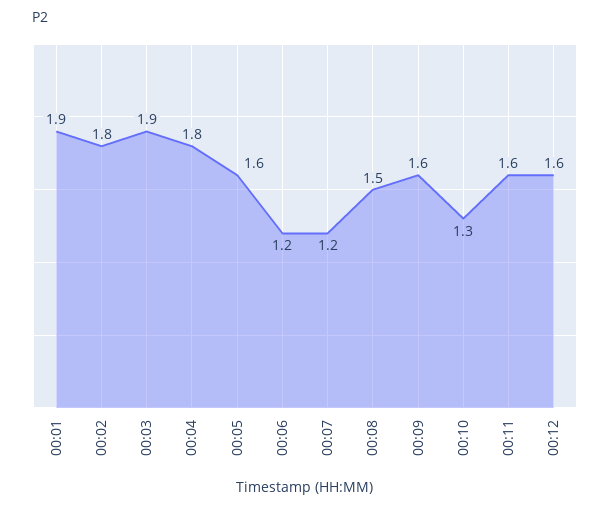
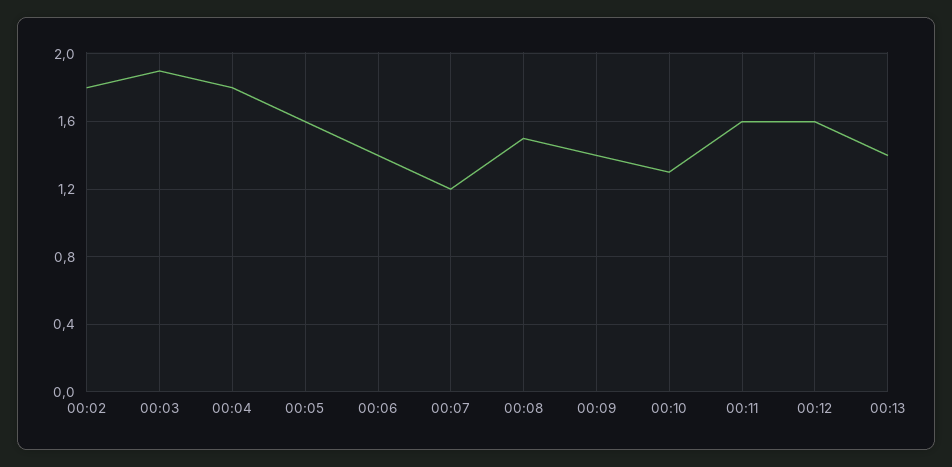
00:01: 1.9 -> none
00:06: 1.2 -> 1.4
00:09: 1.6 -> 1.4
00:13: none -> 1.4

